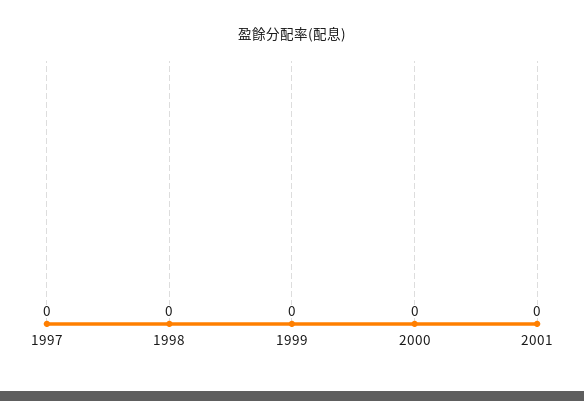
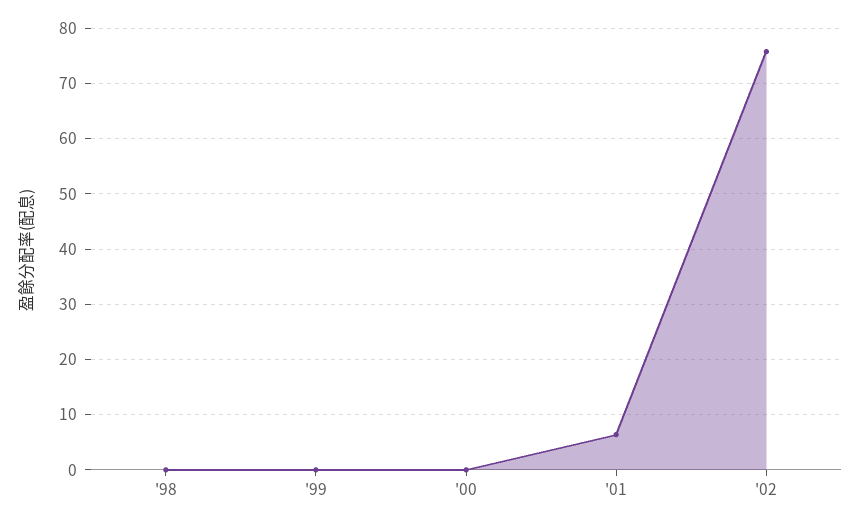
1997: 0 -> none
2001: 0 -> 6
'02: none -> 76

